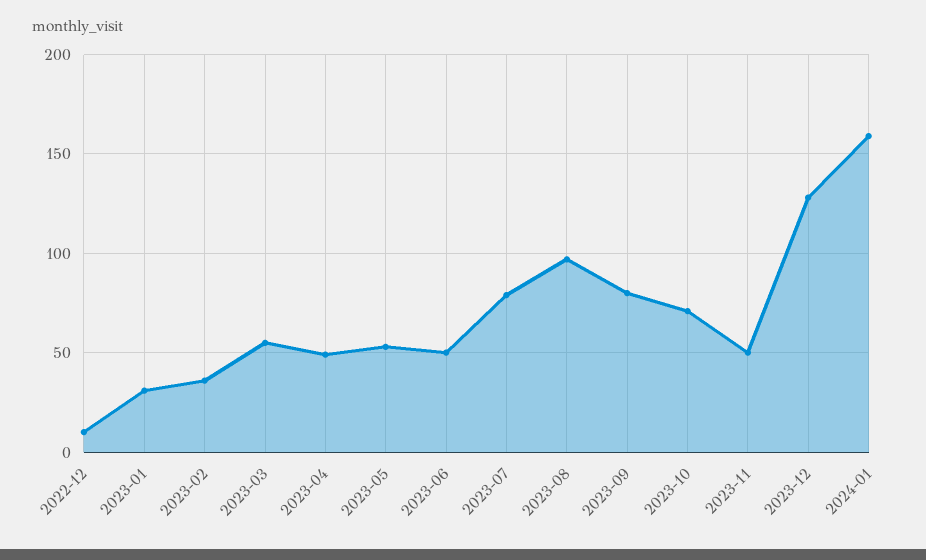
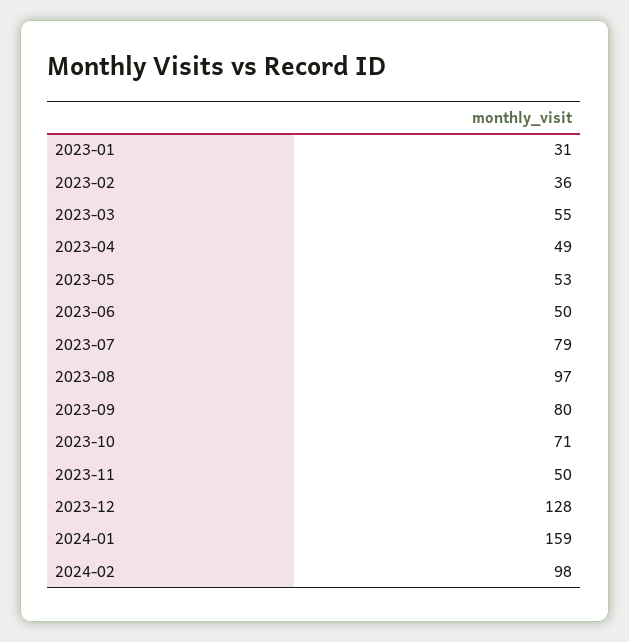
2022-12: 10 -> none
2024-02: none -> 98

